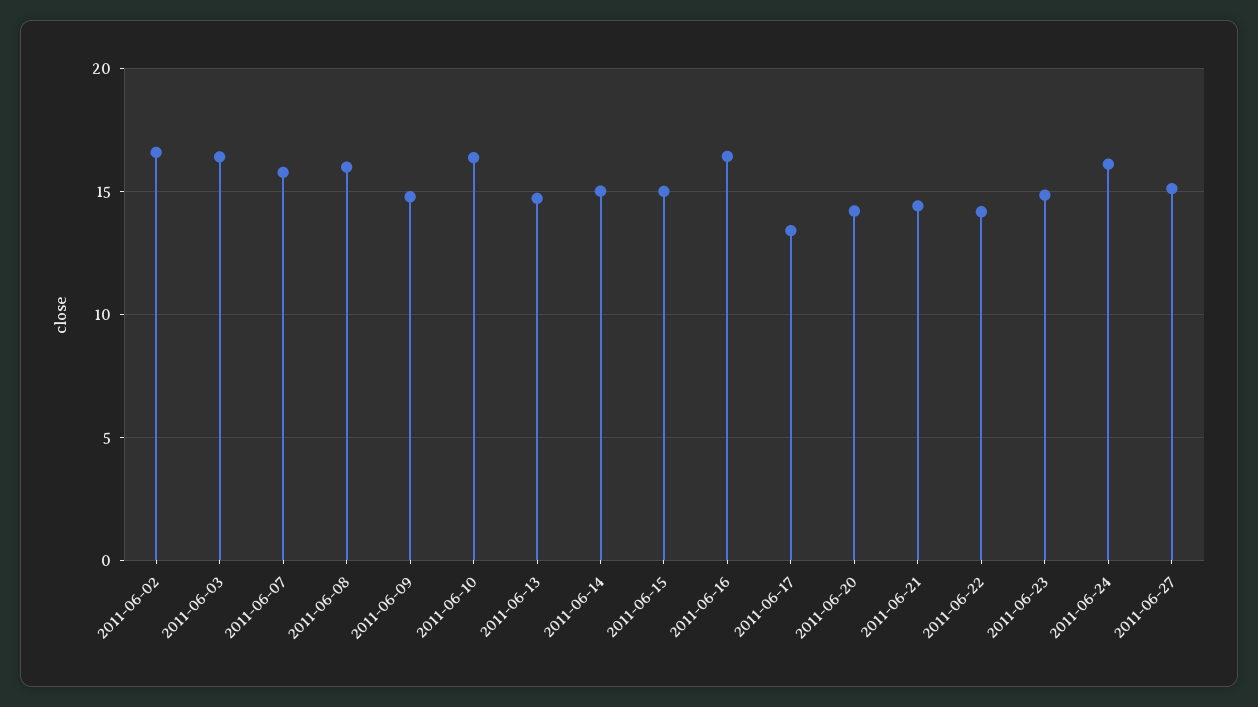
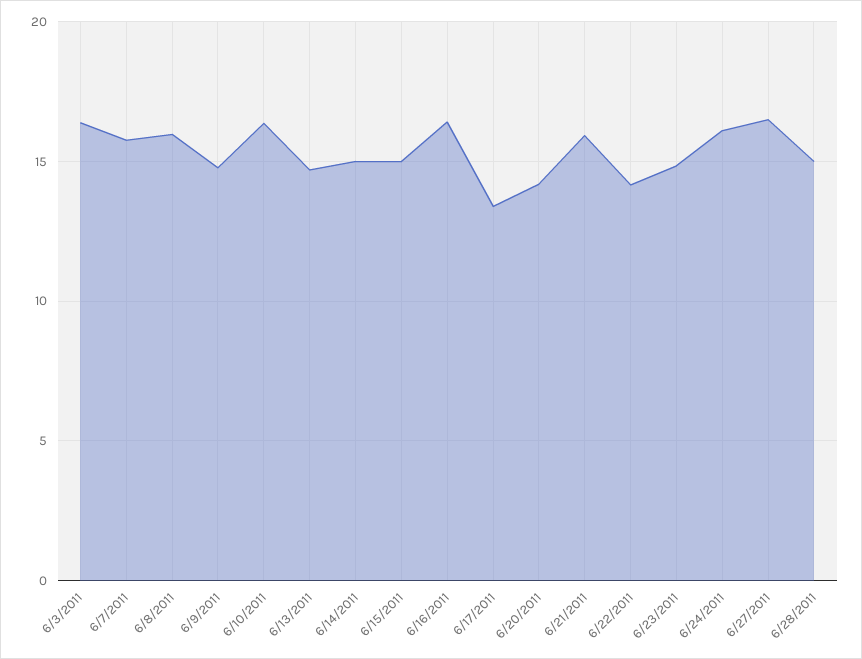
2011-06-02: 16.5 -> none
2011-06-21: 14.5 -> 16
2011-06-27: 15 -> 16.5
6/28/2011: none -> 15

